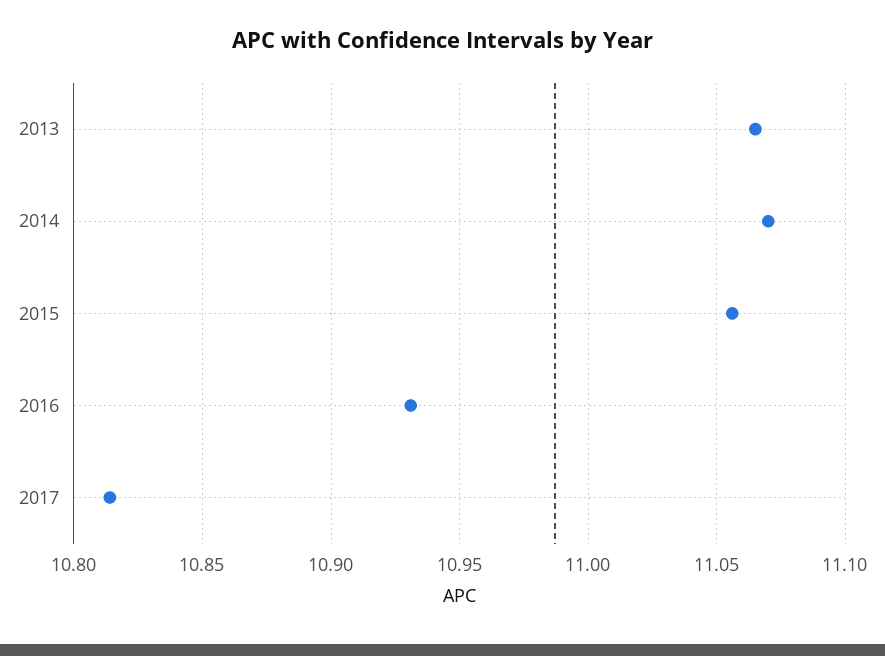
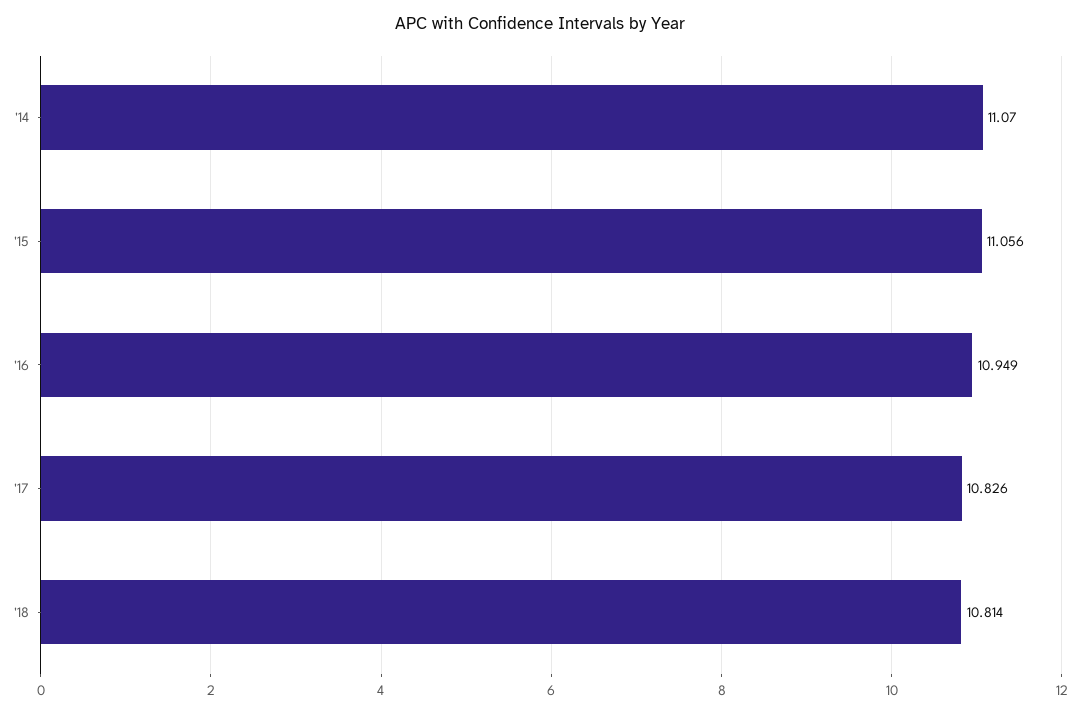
2013: 11.065 -> none
2016: 10.93 -> 10.949
2017: 10.815 -> 10.826
'18: none -> 10.814

